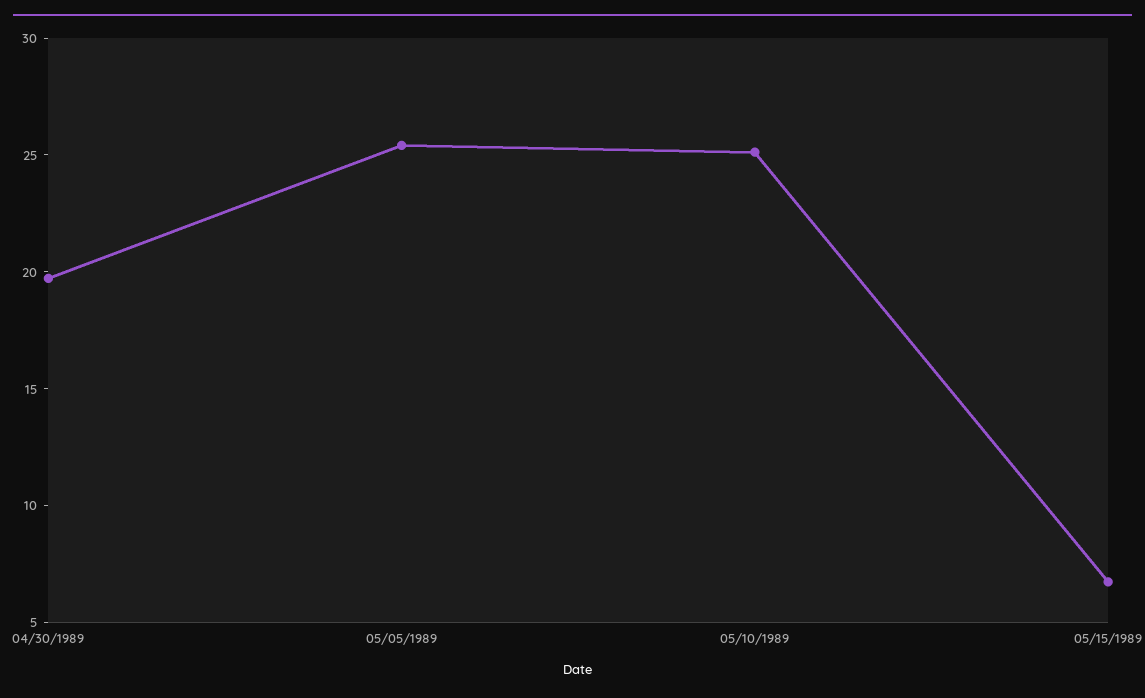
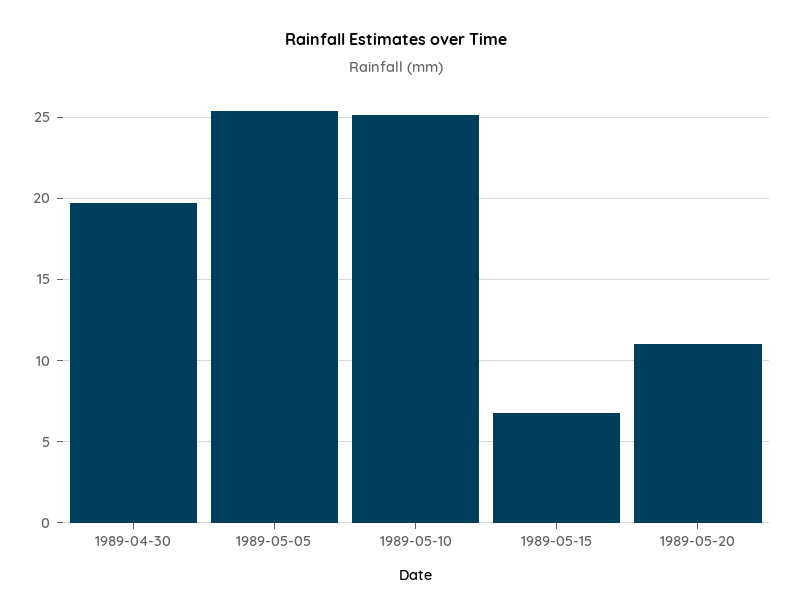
1989-05-20: none -> 11

